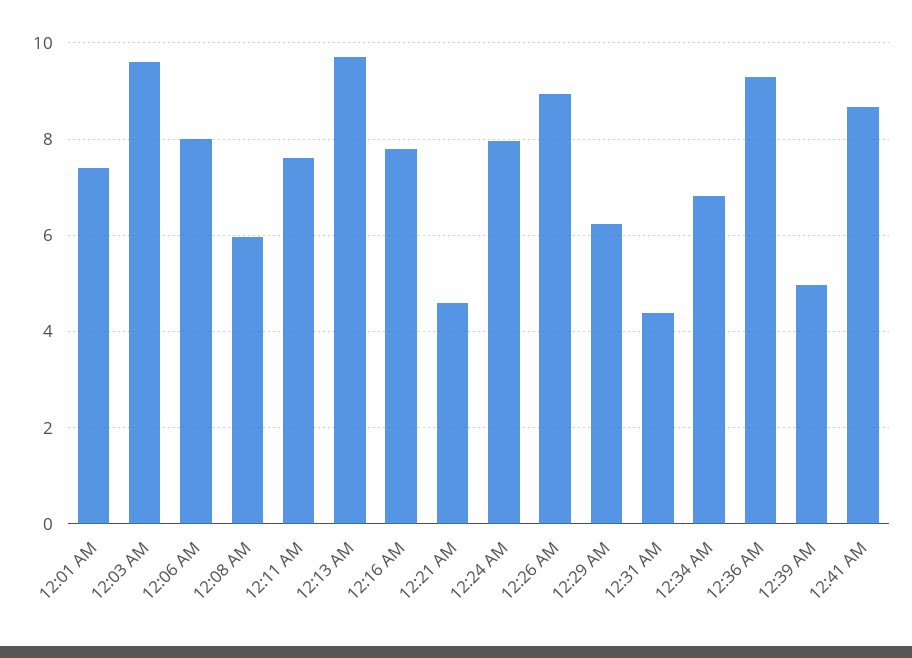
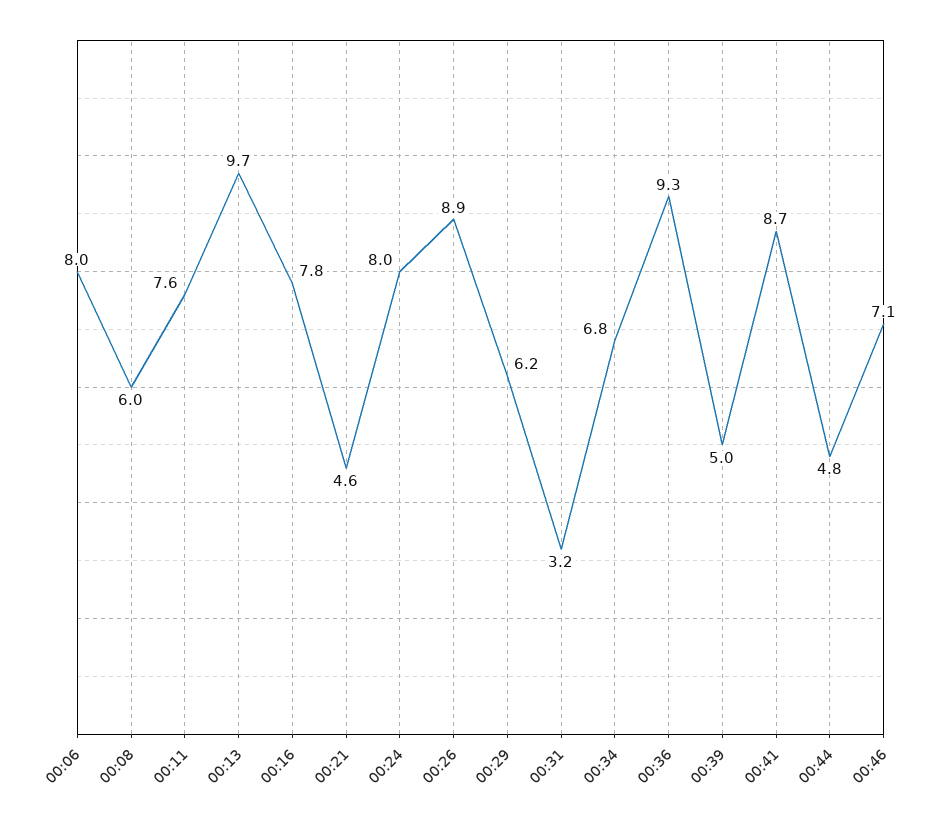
12:01 AM: 7.4 -> none
12:03 AM: 9.6 -> none
12:31 AM: 4.4 -> 3.2
00:44: none -> 4.8
00:46: none -> 7.1

